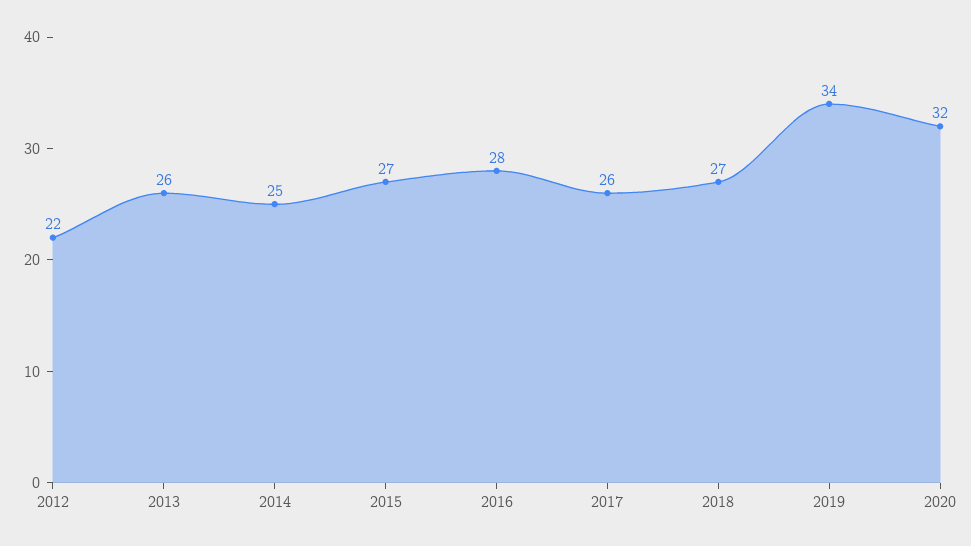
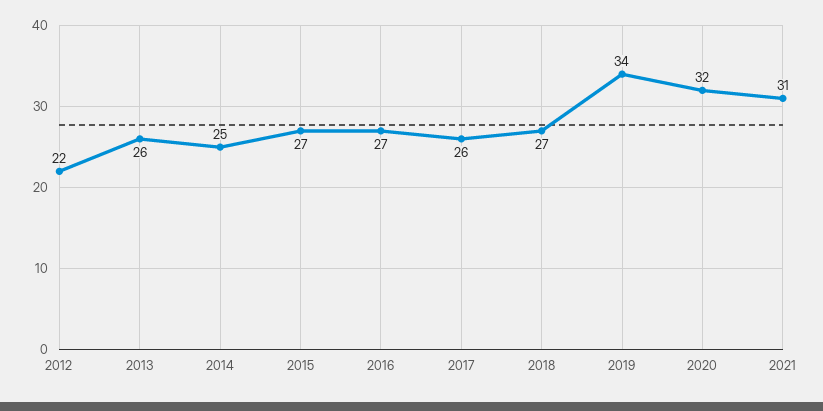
2016: 28 -> 27
2021: none -> 31

